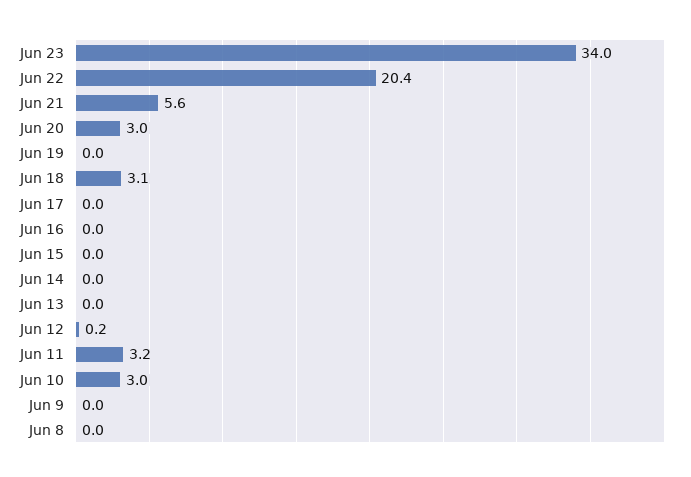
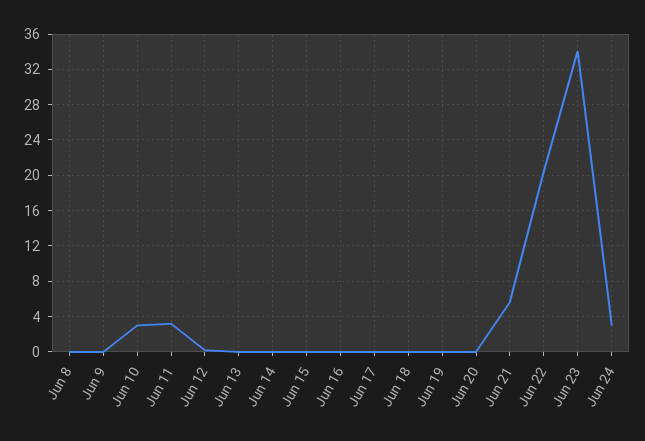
Jun 20: 3 -> 0
Jun 18: 3.1 -> 0
Jun 24: none -> 3

